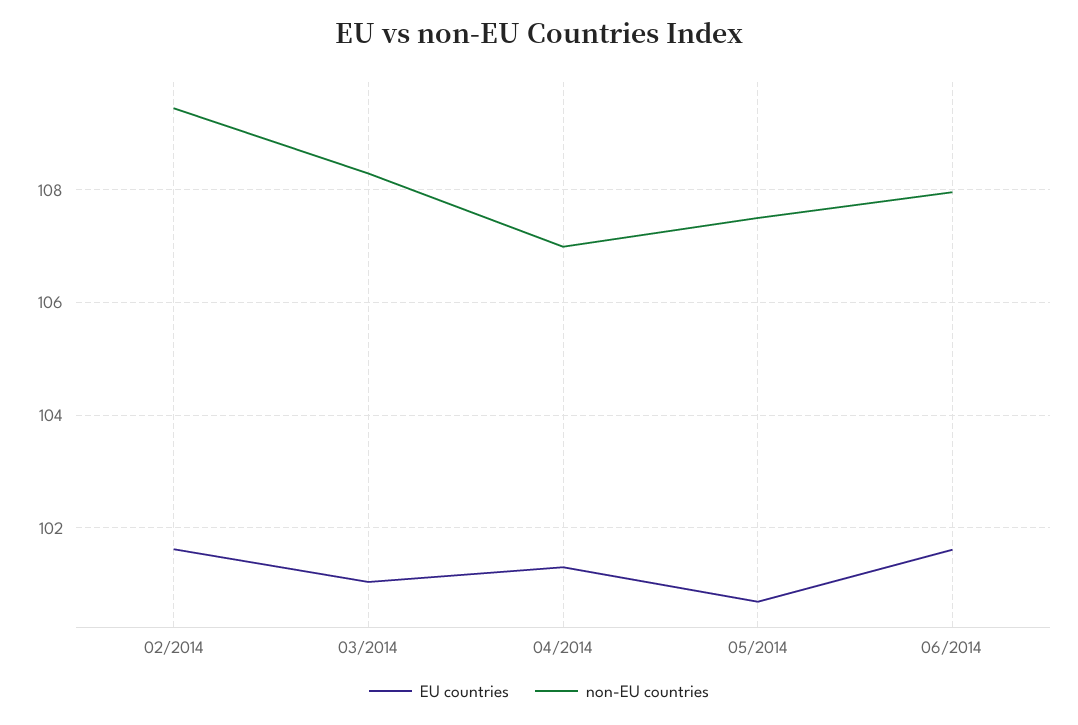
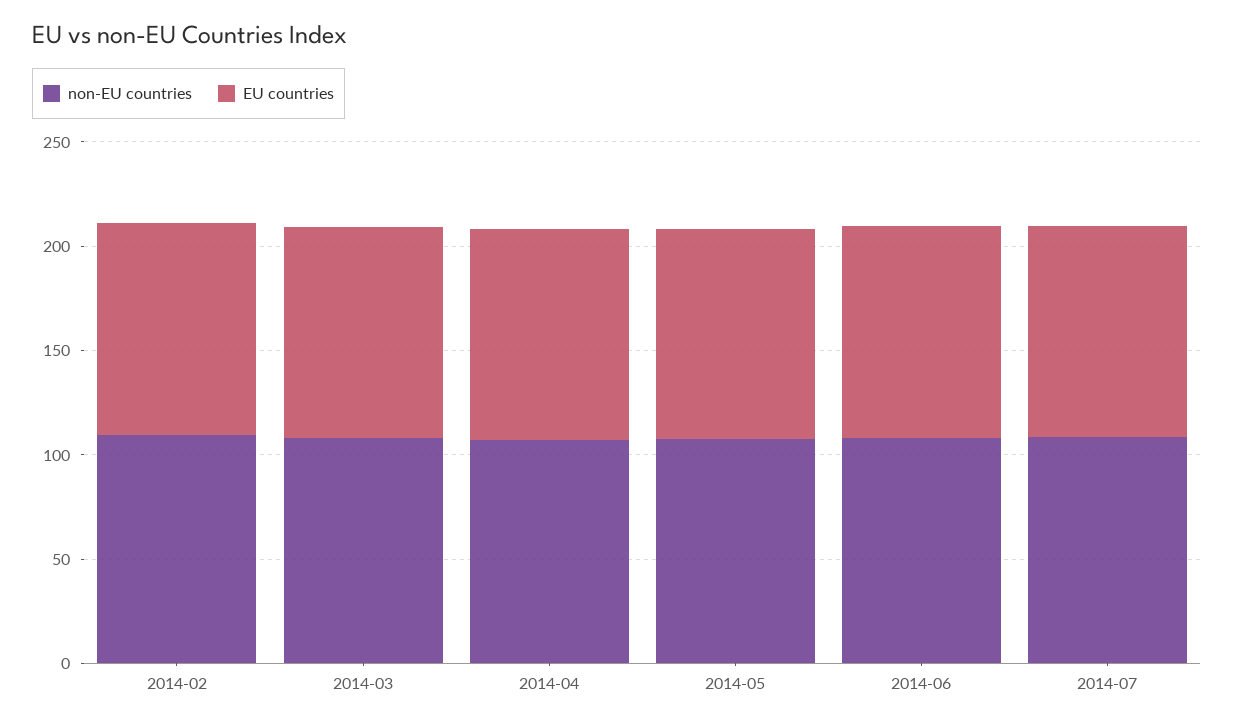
non-EU countries, 2014-07: none -> 110
EU countries, 2014-07: none -> 100

